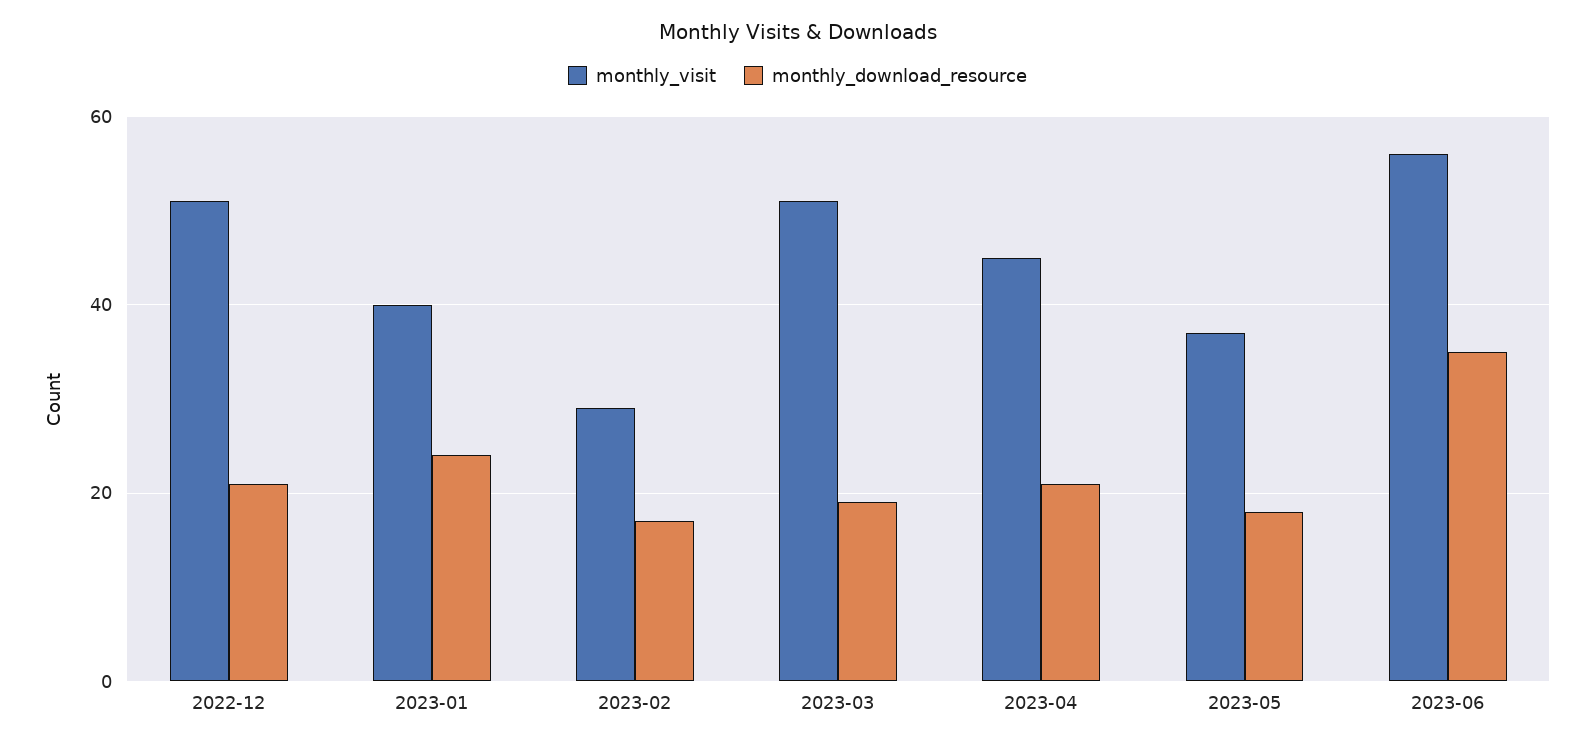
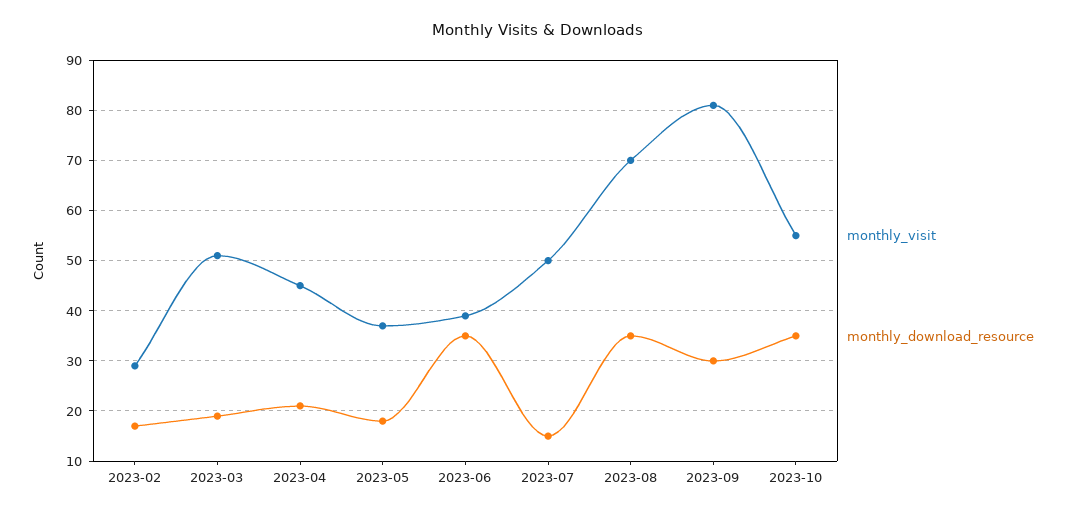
monthly_visit, 2022-12: 50 -> none
monthly_download_resource, 2022-12: 20 -> none
monthly_visit, 2023-01: 40 -> none
monthly_download_resource, 2023-01: 25 -> none
monthly_visit, 2023-06: 55 -> 40
monthly_visit, 2023-07: none -> 50
monthly_download_resource, 2023-07: none -> 15
monthly_visit, 2023-08: none -> 70
monthly_download_resource, 2023-08: none -> 35
monthly_visit, 2023-09: none -> 80
monthly_download_resource, 2023-09: none -> 30
monthly_visit, 2023-10: none -> 55
monthly_download_resource, 2023-10: none -> 35

